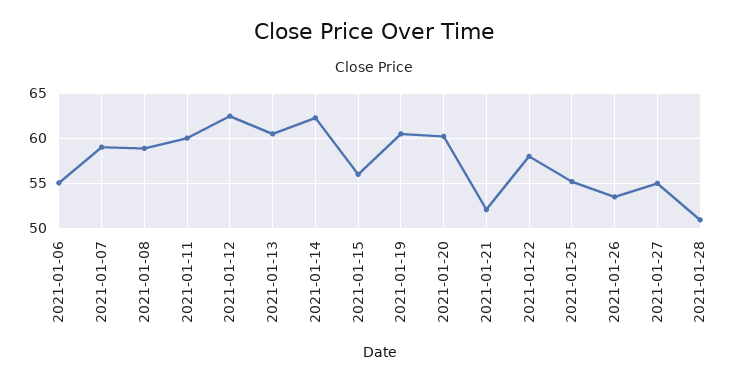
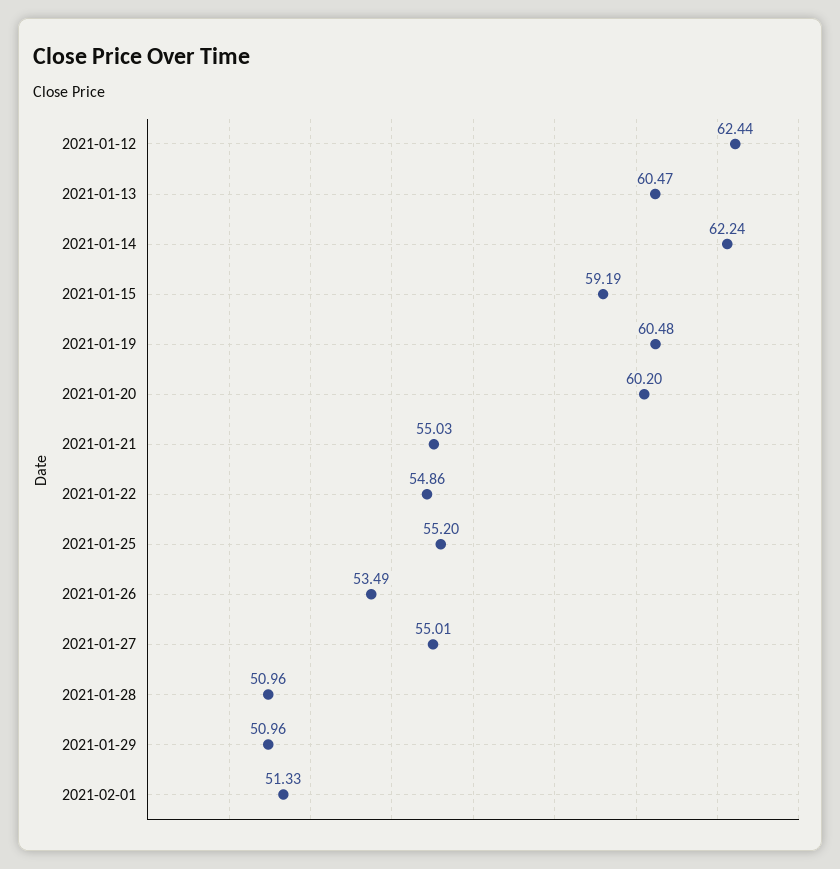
2021-01-06: 55 -> none
2021-01-07: 59 -> none
2021-01-08: 59 -> none
2021-01-11: 60 -> none
2021-01-15: 56 -> 59.19
2021-01-21: 52 -> 55.03
2021-01-22: 58 -> 54.86
2021-01-29: none -> 50.96
2021-02-01: none -> 51.33

